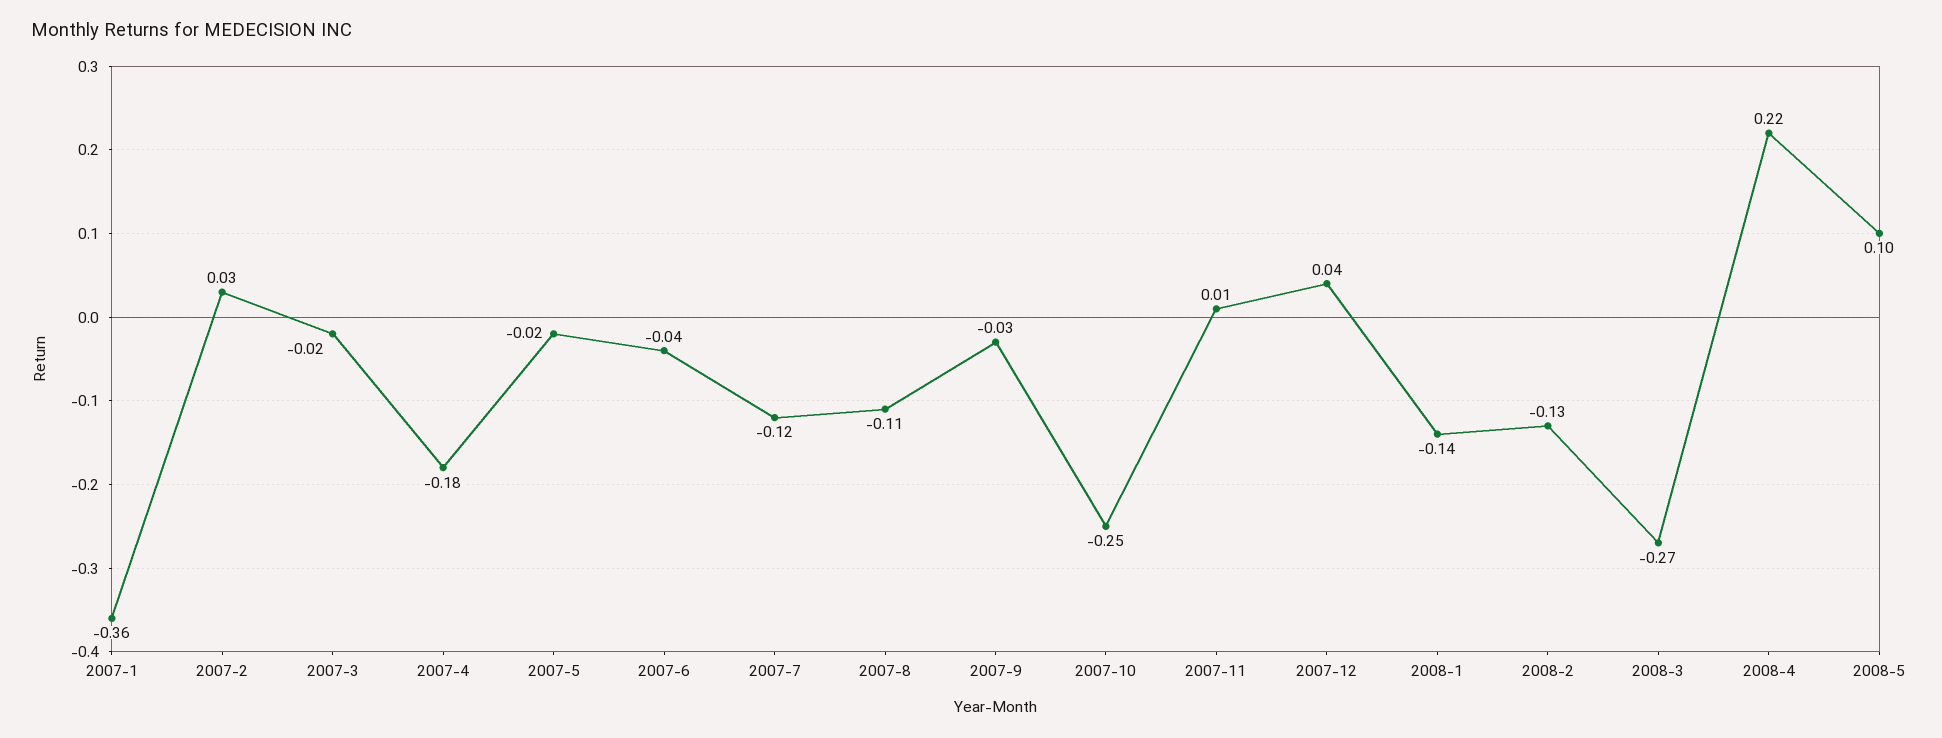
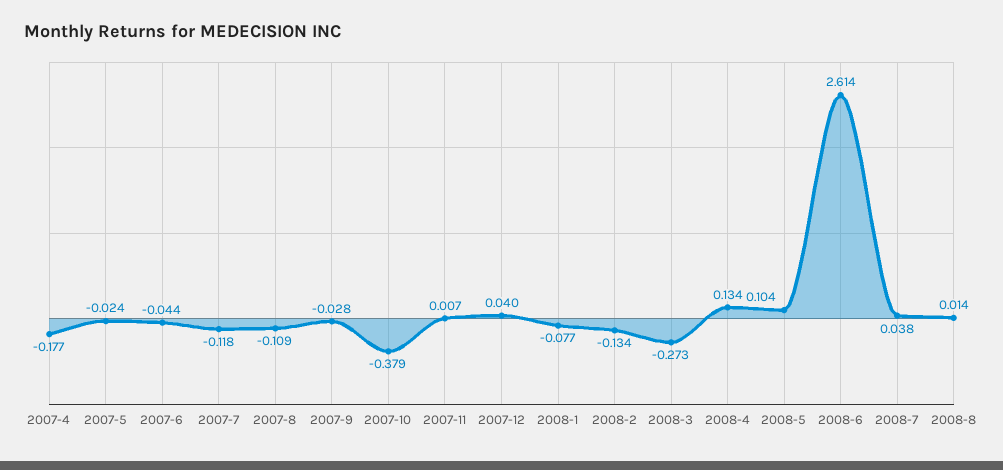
2007-1: -0.36 -> none
2007-2: 0.03 -> none
2007-3: -0.02 -> none
2007-10: -0.25 -> -0.379
2008-1: -0.14 -> -0.077
2008-4: 0.22 -> 0.134
2008-6: none -> 2.614
2008-7: none -> 0.038
2008-8: none -> 0.014

